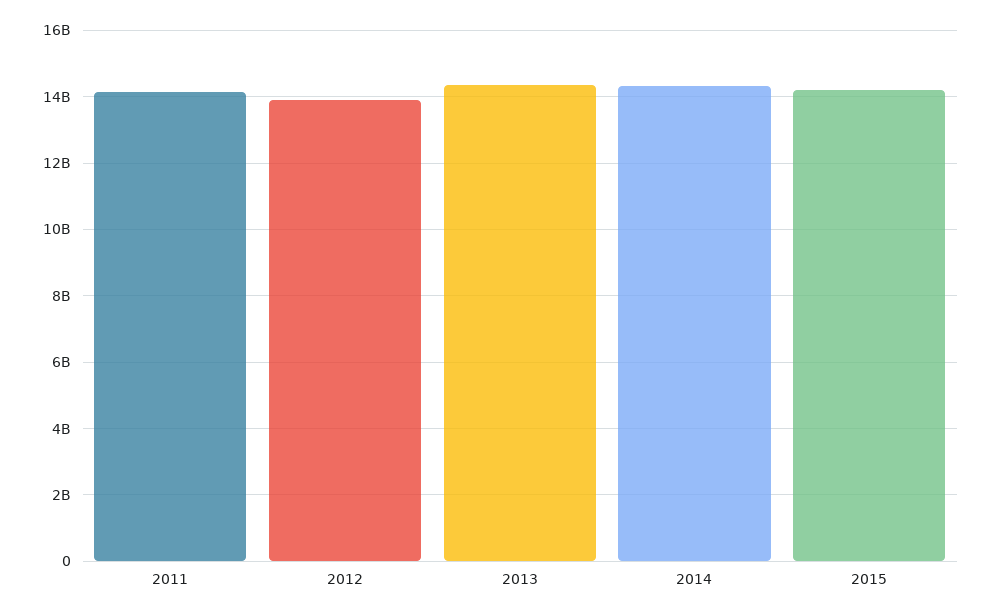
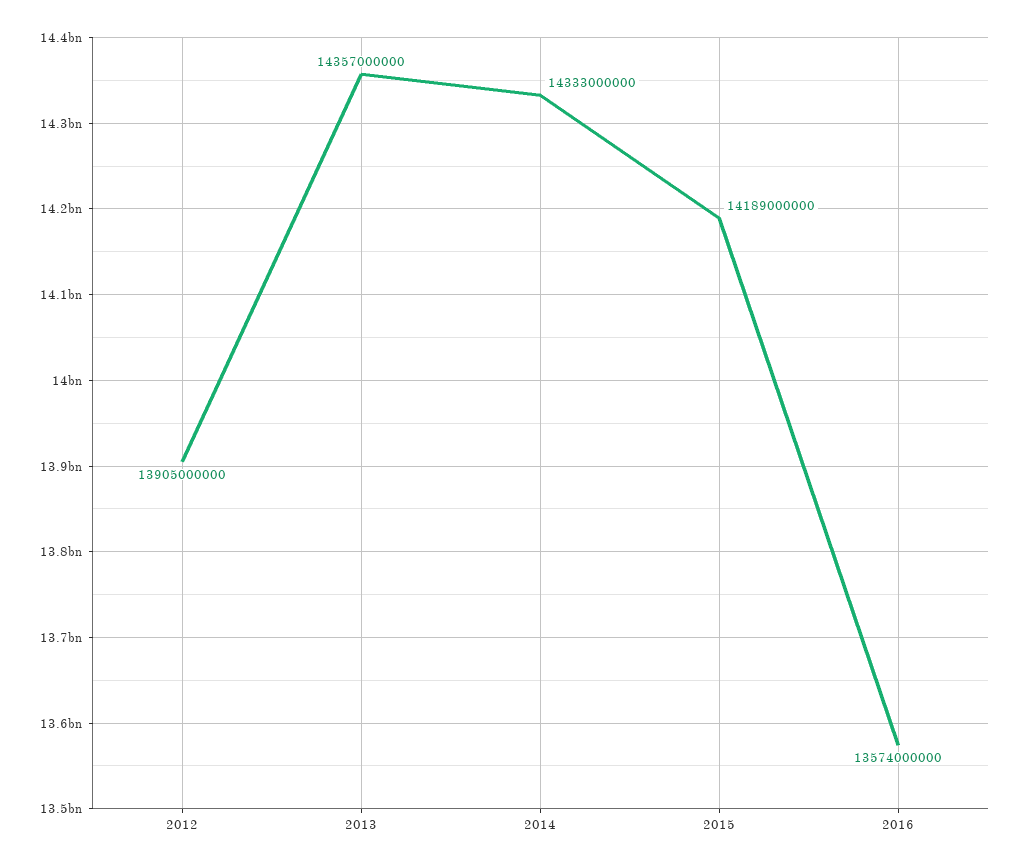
2011: 14200000000 -> none
2016: none -> 13574000000

